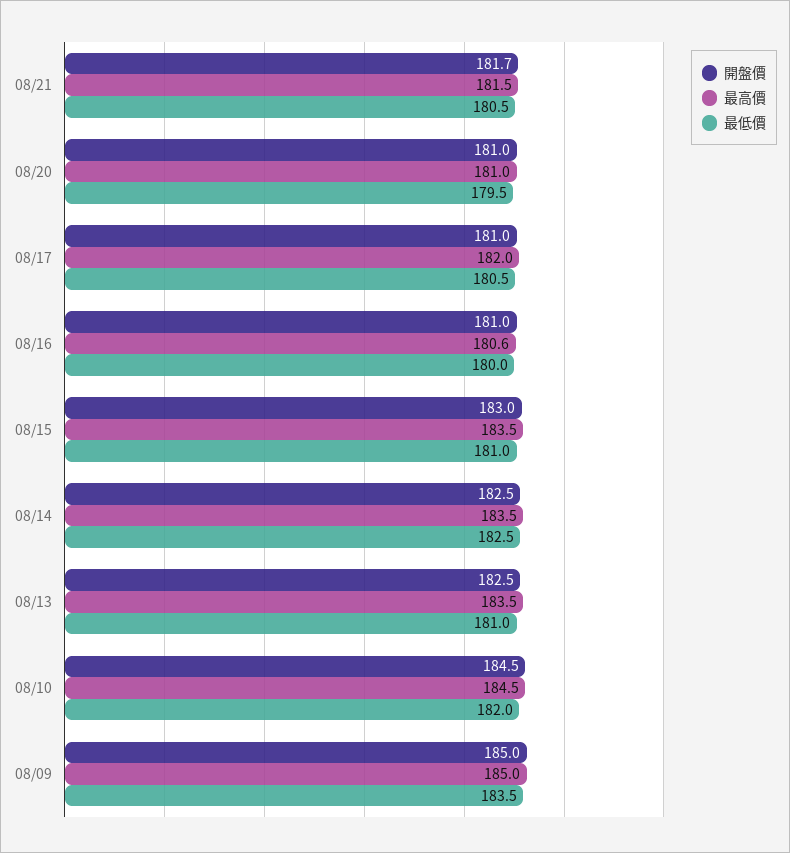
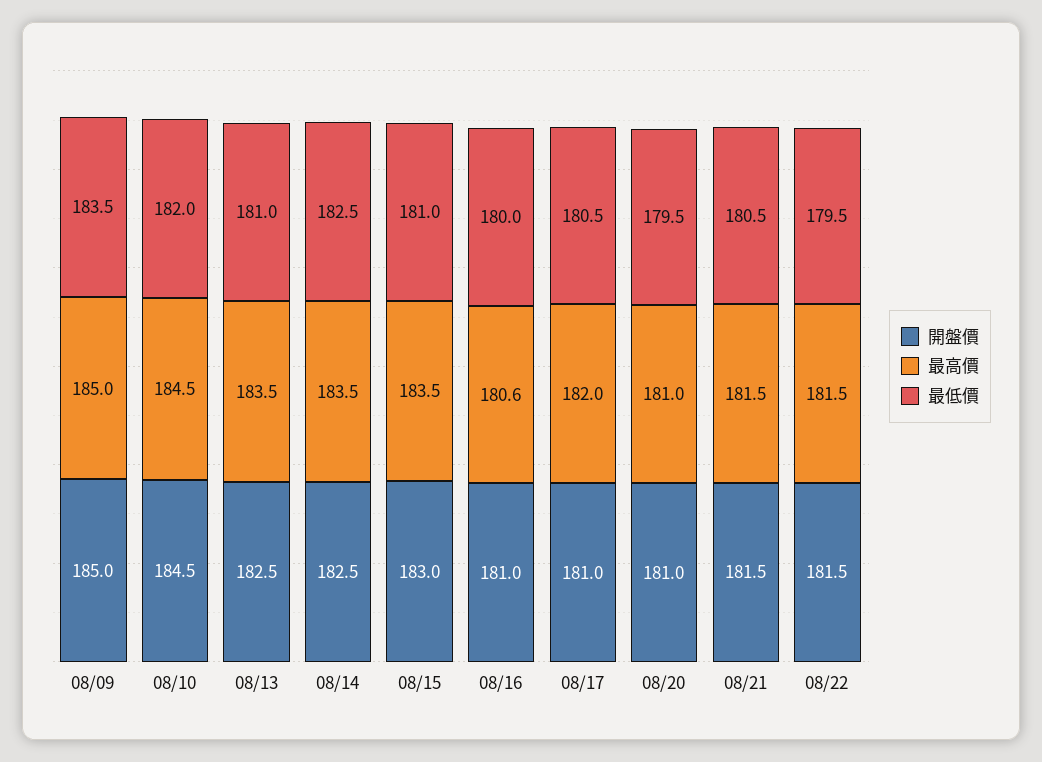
開盤價, 08/21: 181.7 -> 181.5
開盤價, 08/22: none -> 181.5
最高價, 08/22: none -> 181.5
最低價, 08/22: none -> 179.5

